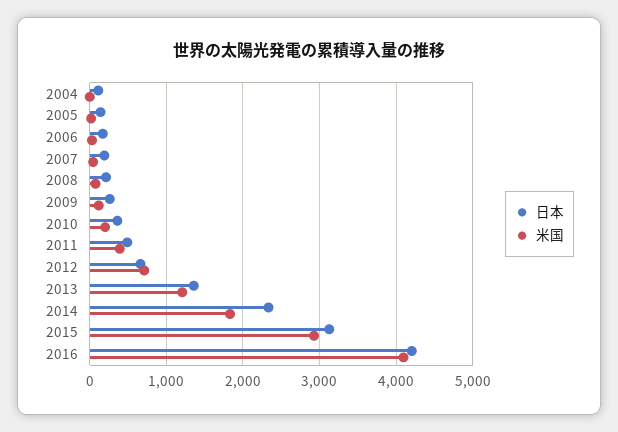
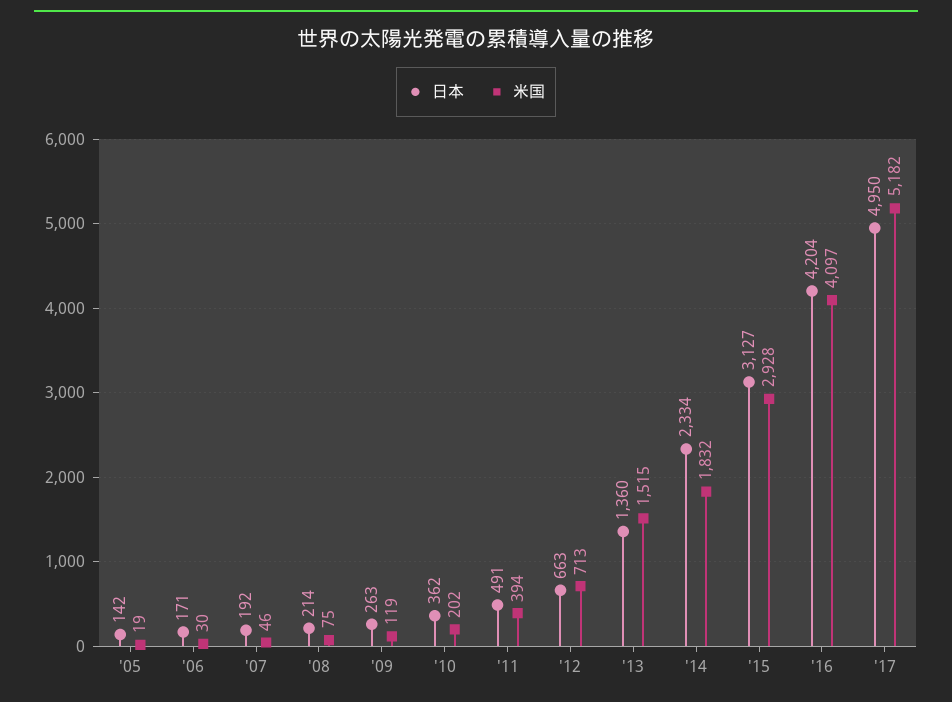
日本, 2004: 100 -> none
米国, 2004: 0 -> none
米国, 2013: 1200 -> 1515
日本, '17: none -> 4950
米国, '17: none -> 5182

